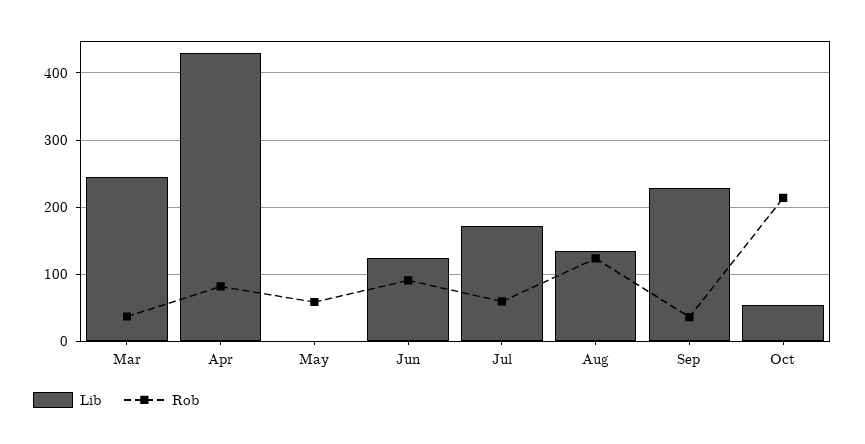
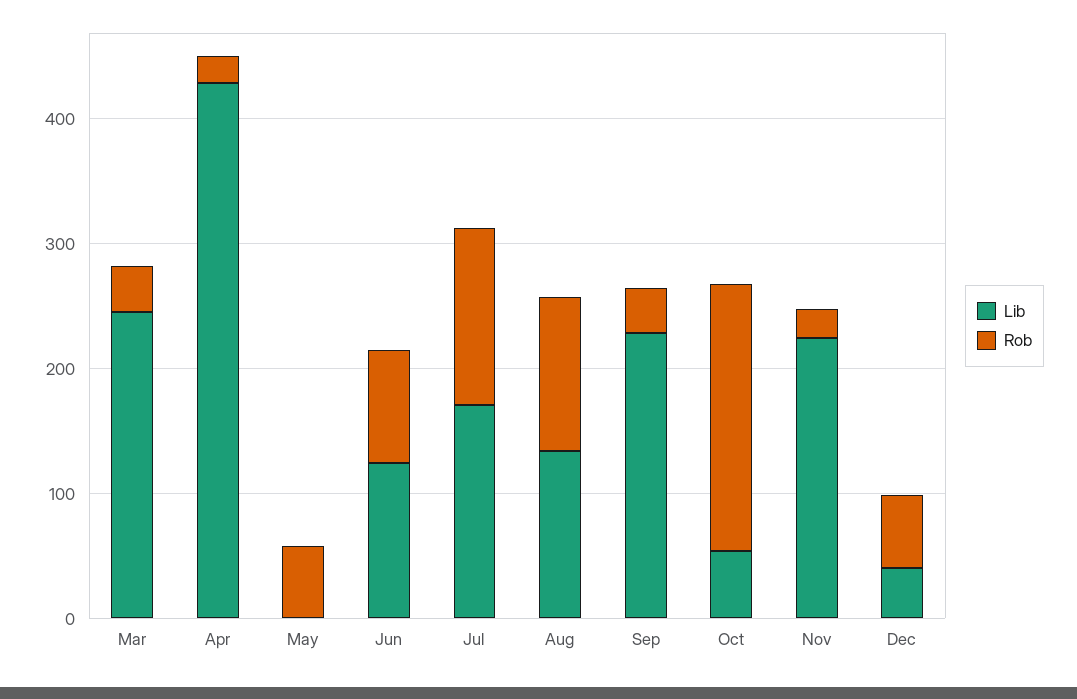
Rob, Apr: 80 -> 20
Rob, Jul: 60 -> 140
Lib, Nov: none -> 220
Rob, Nov: none -> 20
Lib, Dec: none -> 40
Rob, Dec: none -> 60

